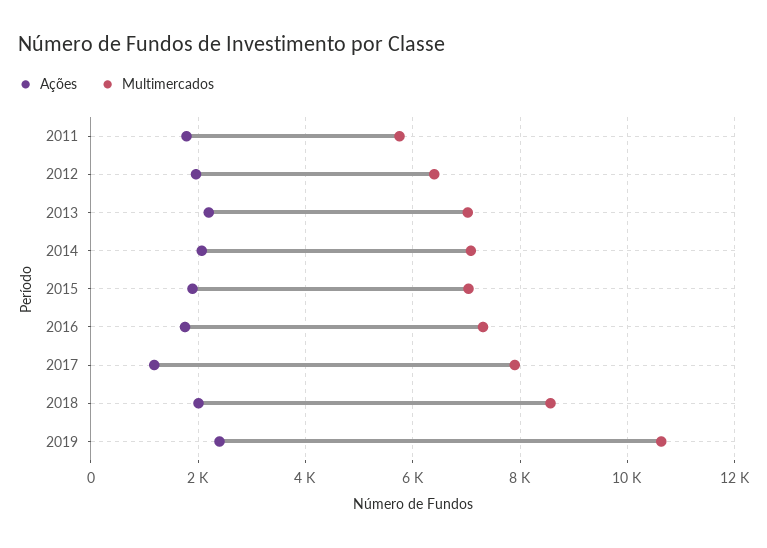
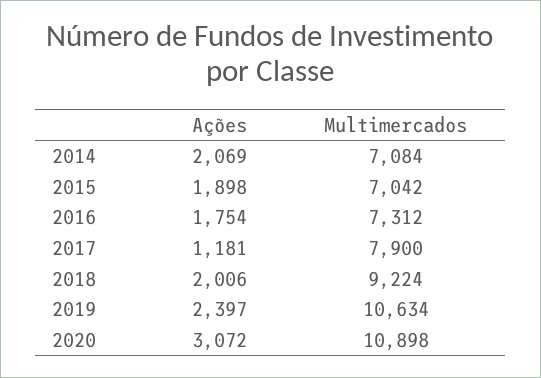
Ações, 2011: 1800 -> none
Multimercados, 2011: 5800 -> none
Ações, 2012: 2000 -> none
Multimercados, 2012: 6400 -> none
Ações, 2013: 2200 -> none
Multimercados, 2013: 7000 -> none
Multimercados, 2018: 8600 -> 9224
Ações, 2020: none -> 3072
Multimercados, 2020: none -> 10898

